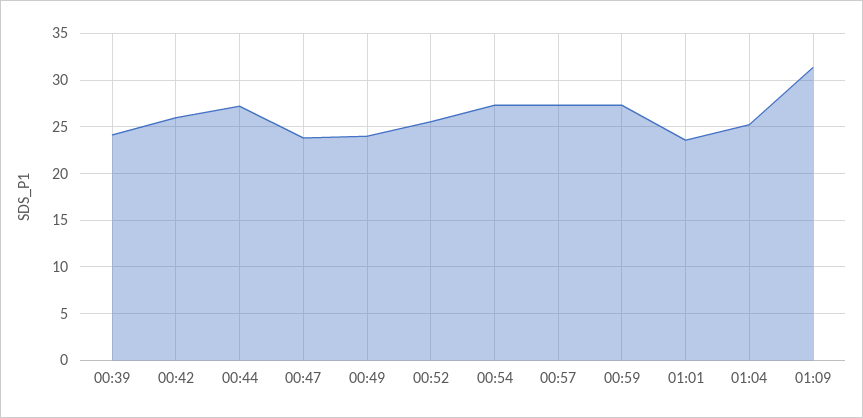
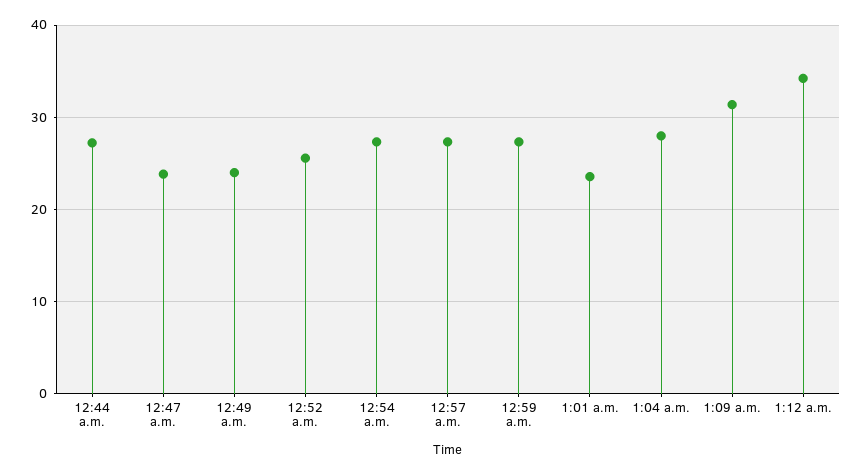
00:39: 24 -> none
00:42: 26 -> none
01:04: 25 -> 28
1:12 a.m.: none -> 34

